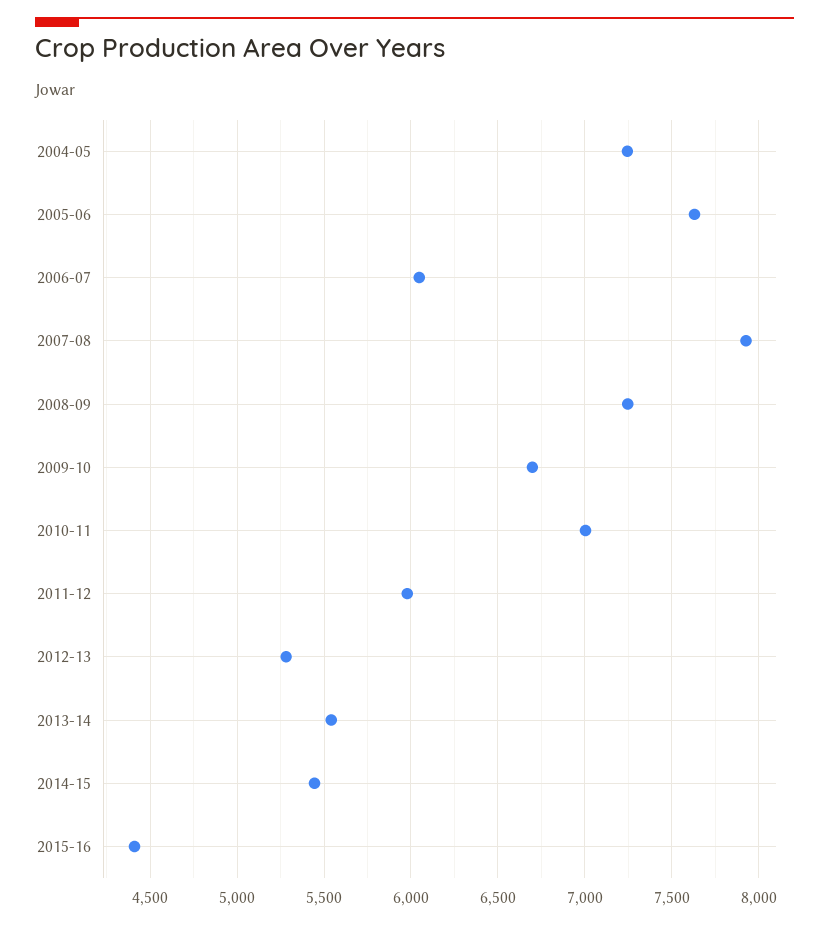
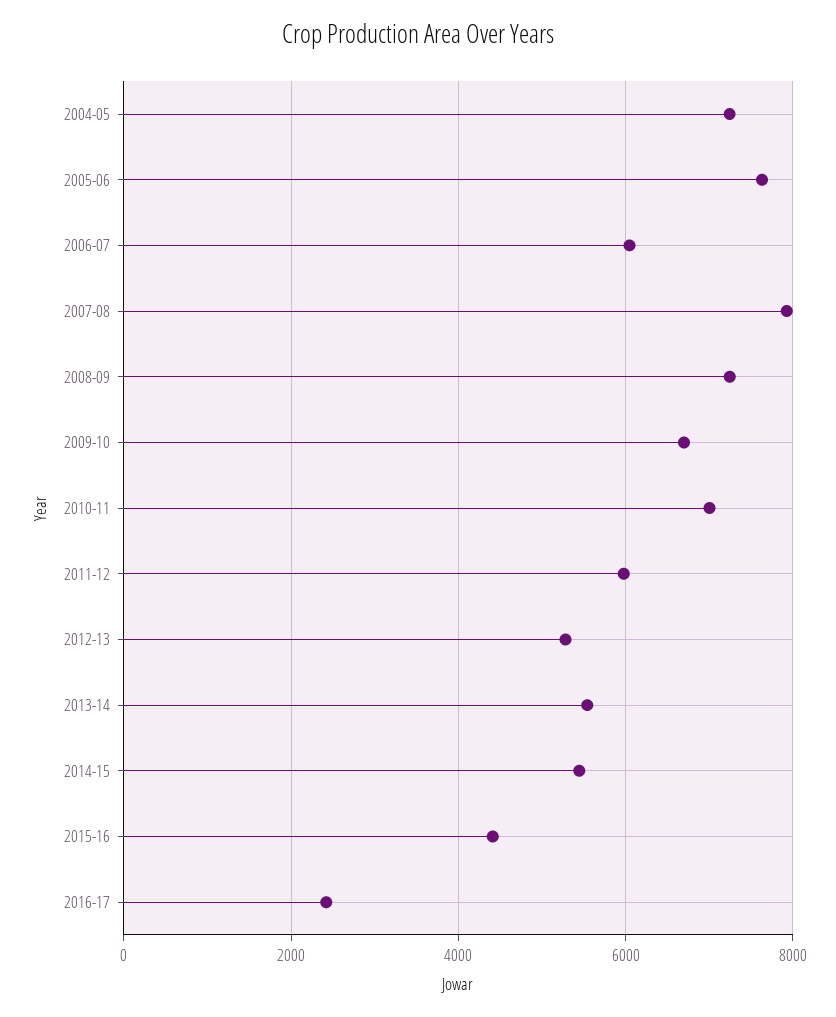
2016-17: none -> 2400

